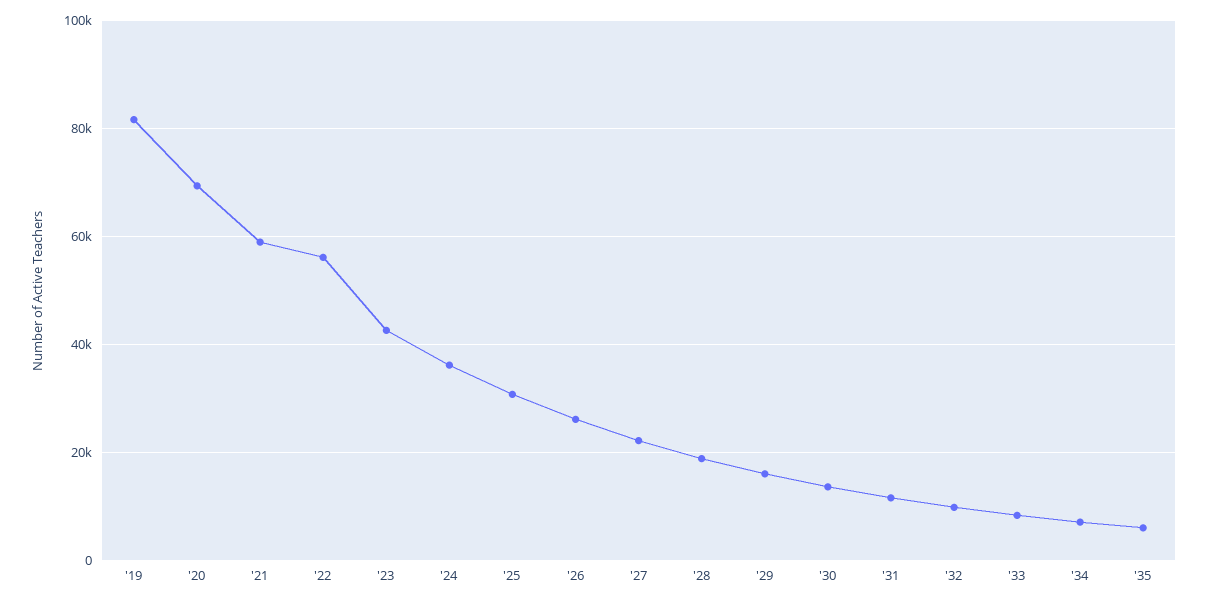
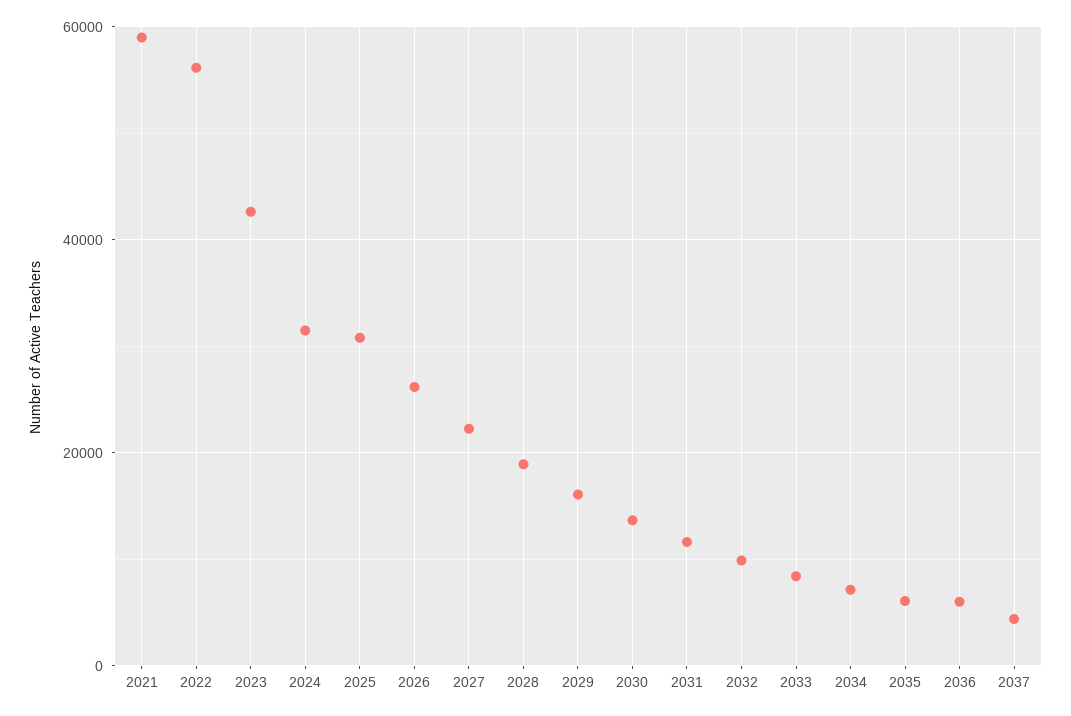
'19: 82000 -> none
'20: 70000 -> none
'24: 36000 -> 32000
2036: none -> 6000
2037: none -> 4000

